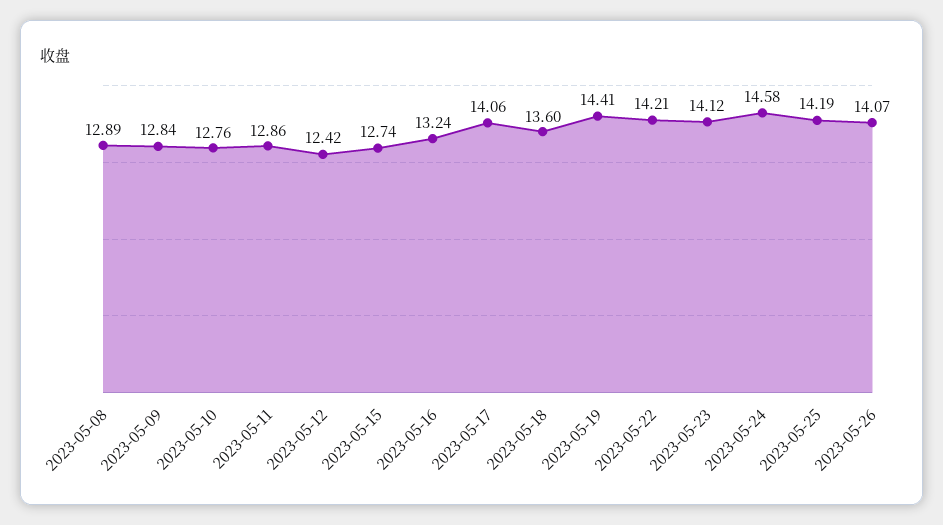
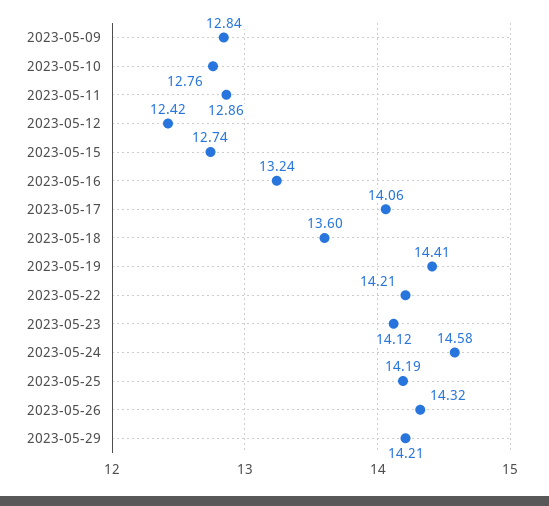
2023-05-08: 12.89 -> none
2023-05-26: 14.07 -> 14.32
2023-05-29: none -> 14.21

